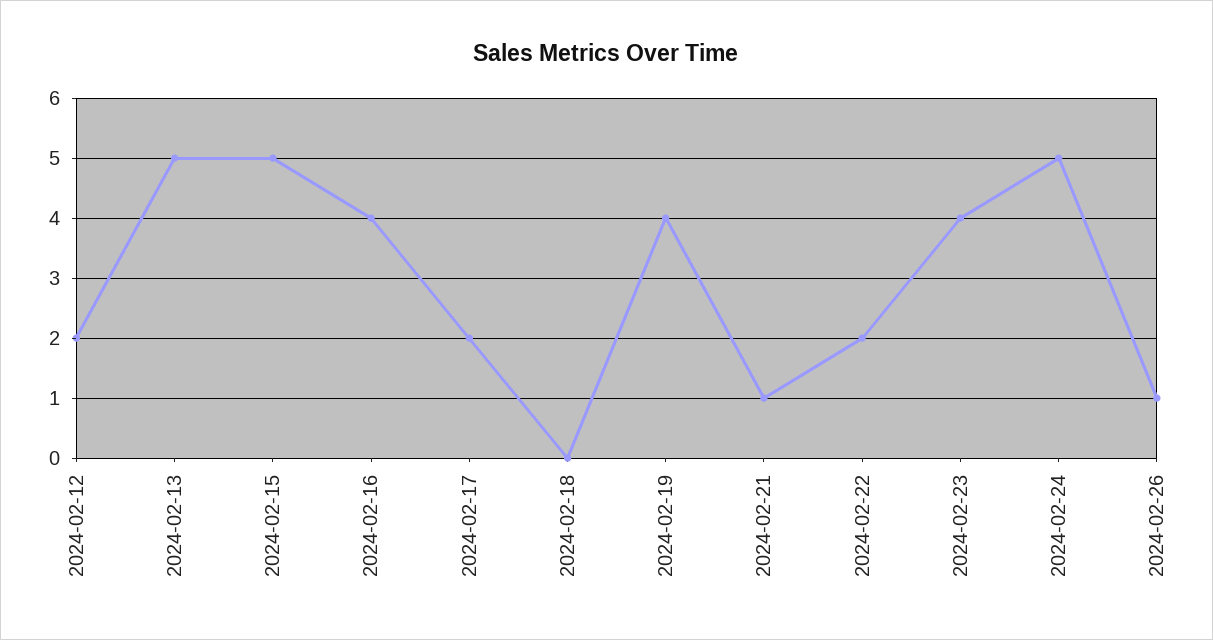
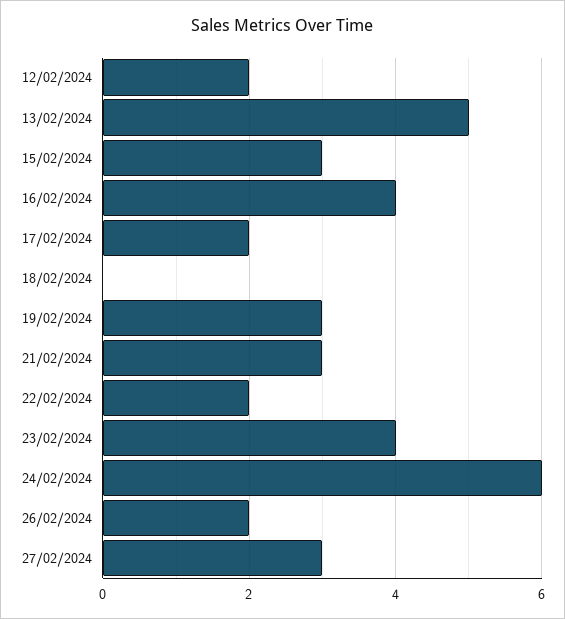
2024-02-15: 5 -> 3
2024-02-19: 4 -> 3
2024-02-21: 1 -> 3
2024-02-24: 5 -> 6
2024-02-26: 1 -> 2
27/02/2024: none -> 3

